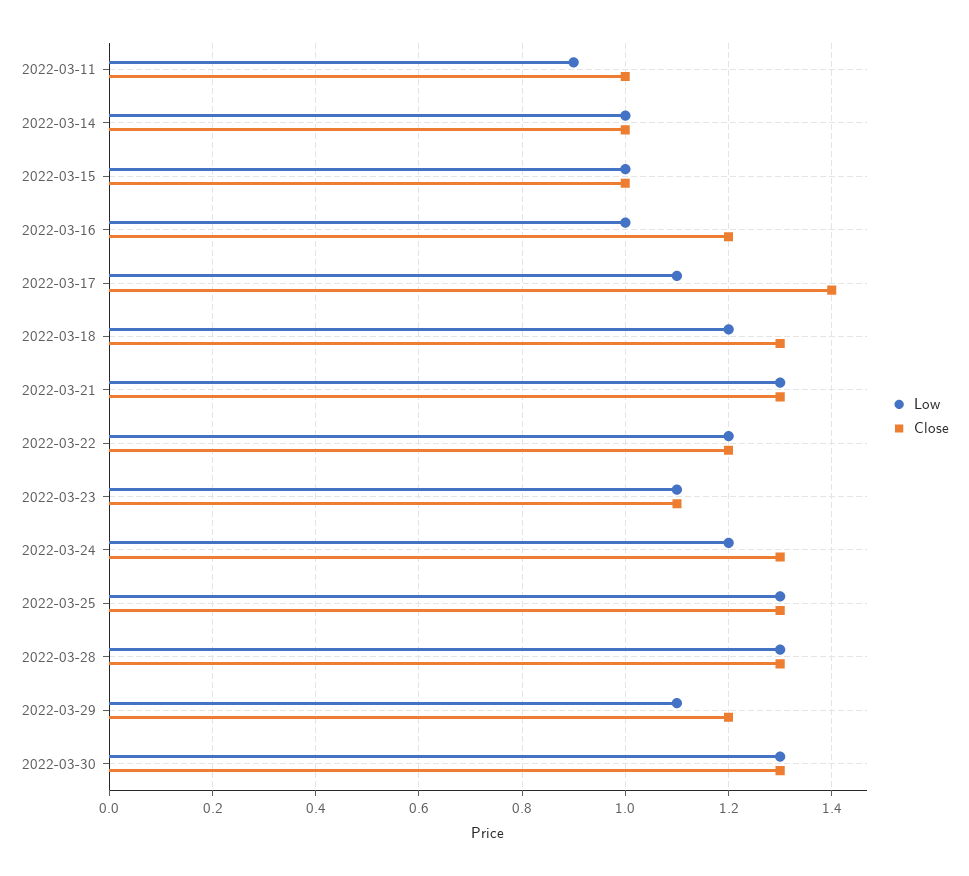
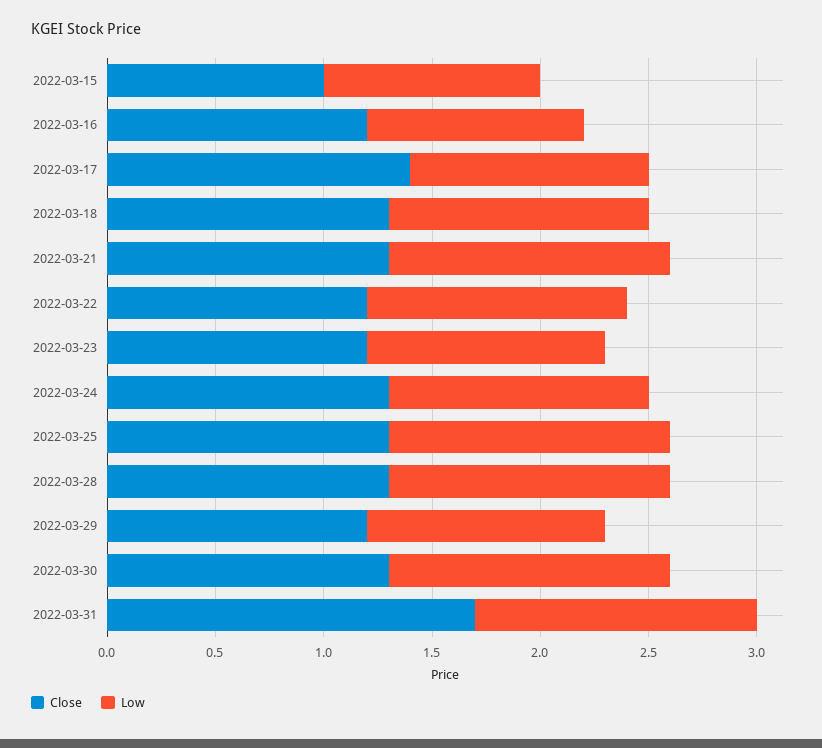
Low, 2022-03-11: 0.9 -> none
Close, 2022-03-11: 1 -> none
Low, 2022-03-14: 1 -> none
Close, 2022-03-14: 1 -> none
Close, 2022-03-23: 1.1 -> 1.2
Close, 2022-03-31: none -> 1.7
Low, 2022-03-31: none -> 1.3

